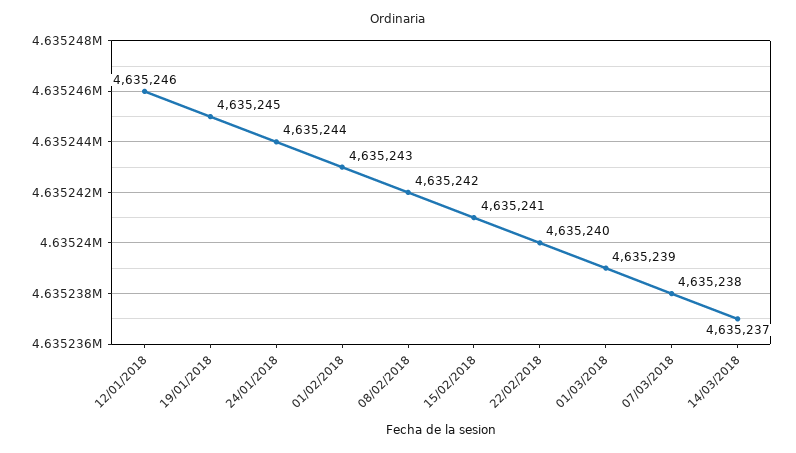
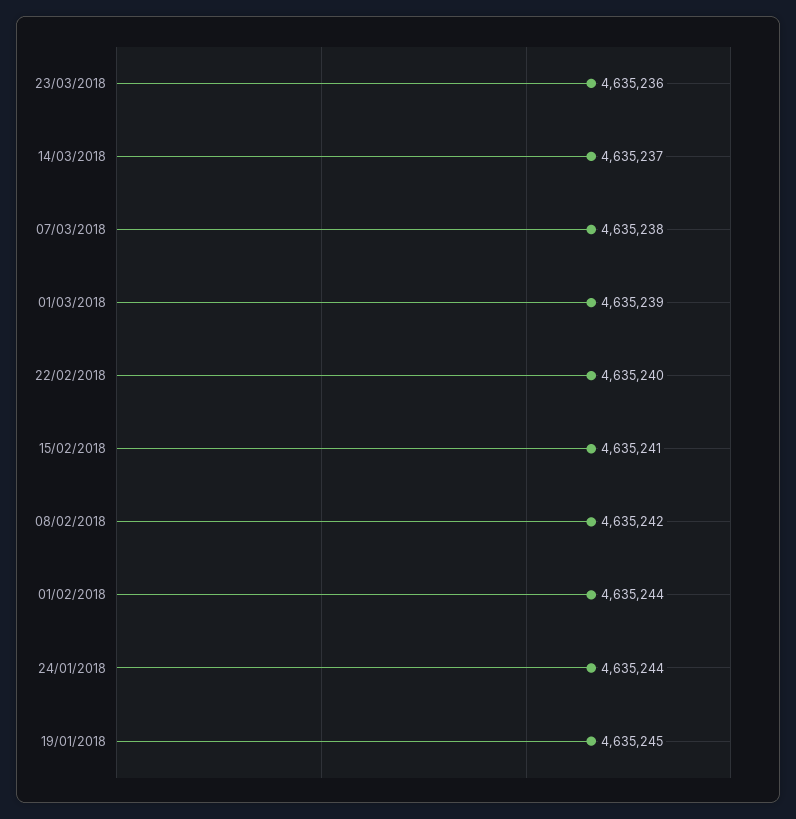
12/01/2018: 4635246 -> none
01/02/2018: 4635243 -> 4635244
23/03/2018: none -> 4635236

